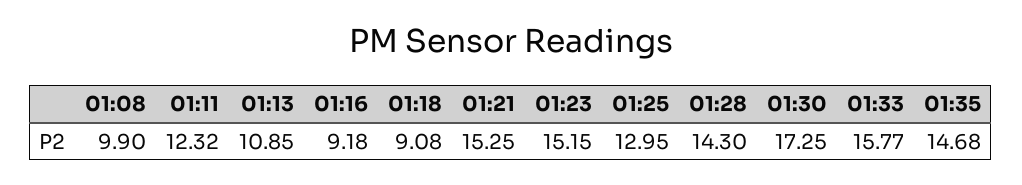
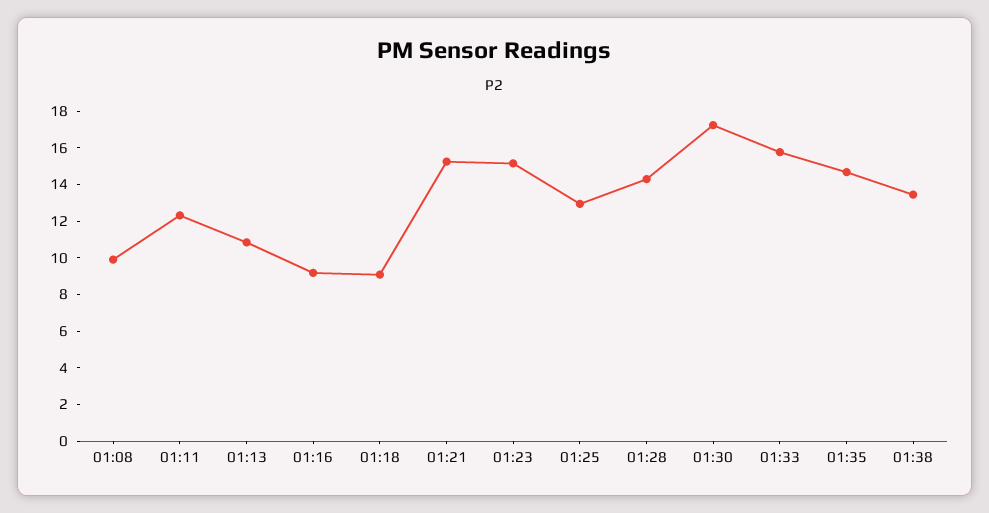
01:38: none -> 13.5

